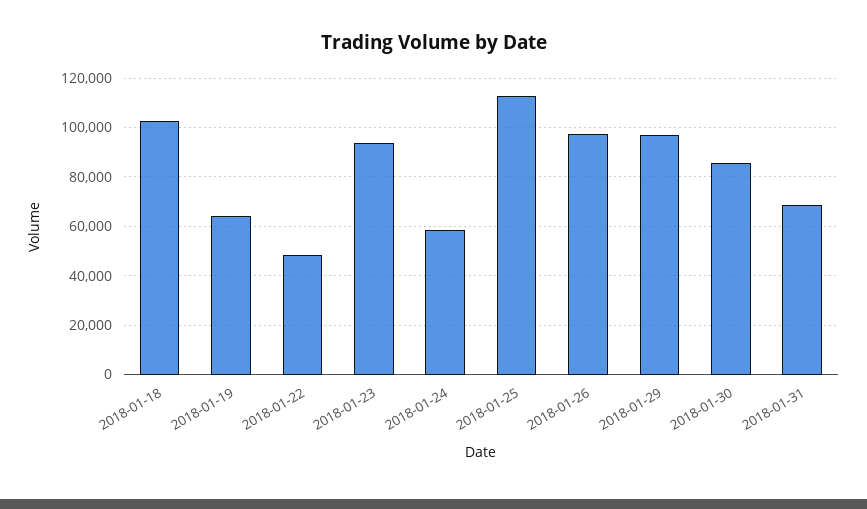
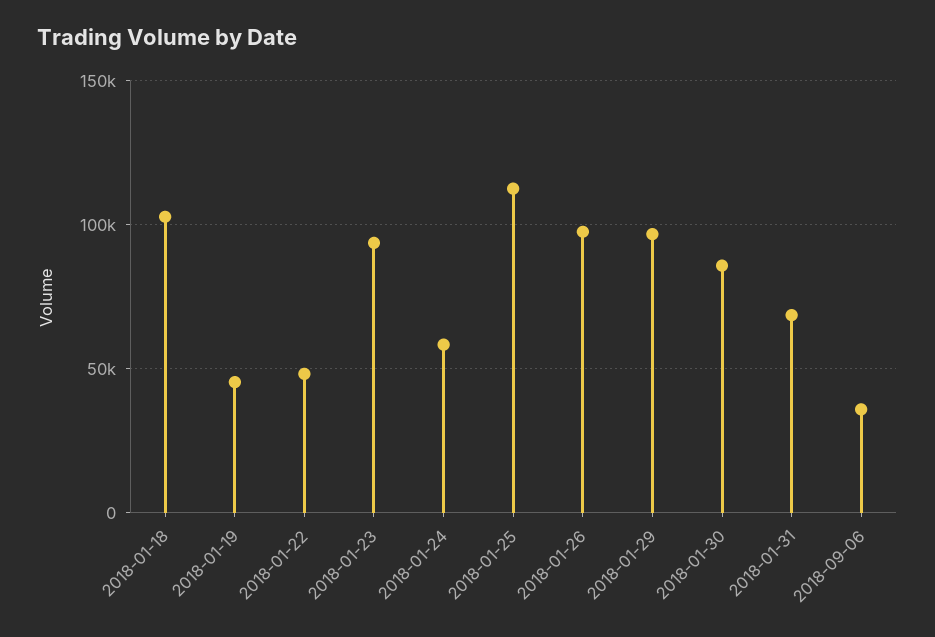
2018-01-19: 65000 -> 45000
2018-09-06: none -> 35000

